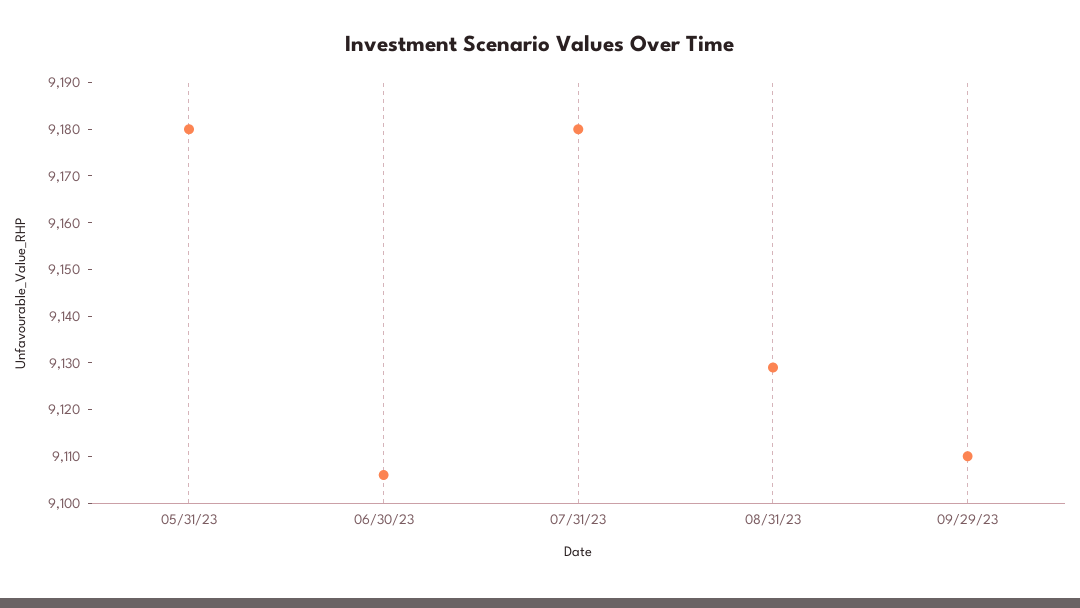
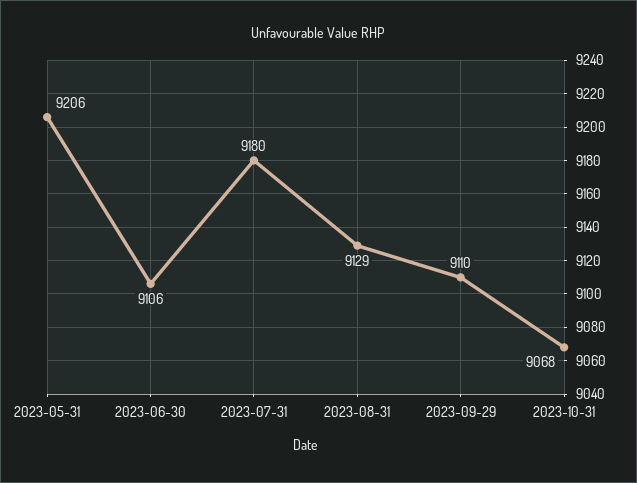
05/31/23: 9180 -> 9206
2023-10-31: none -> 9068

